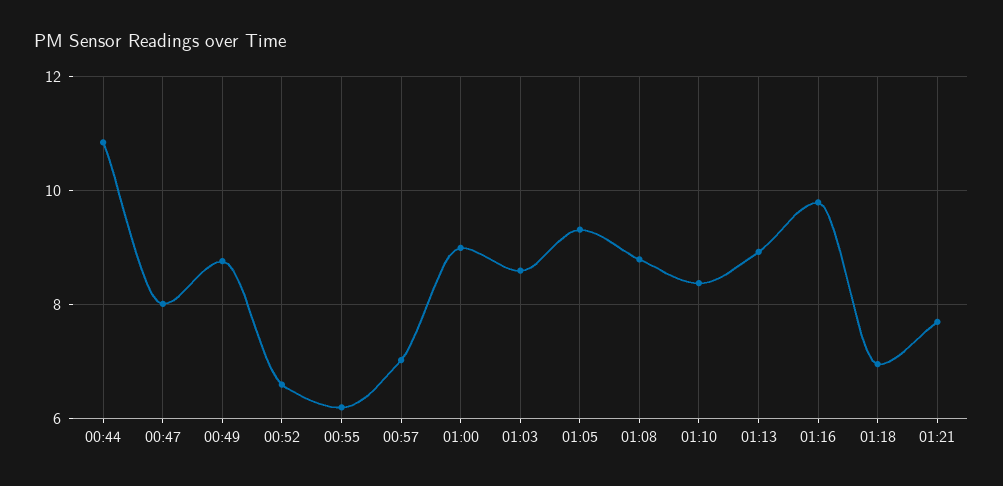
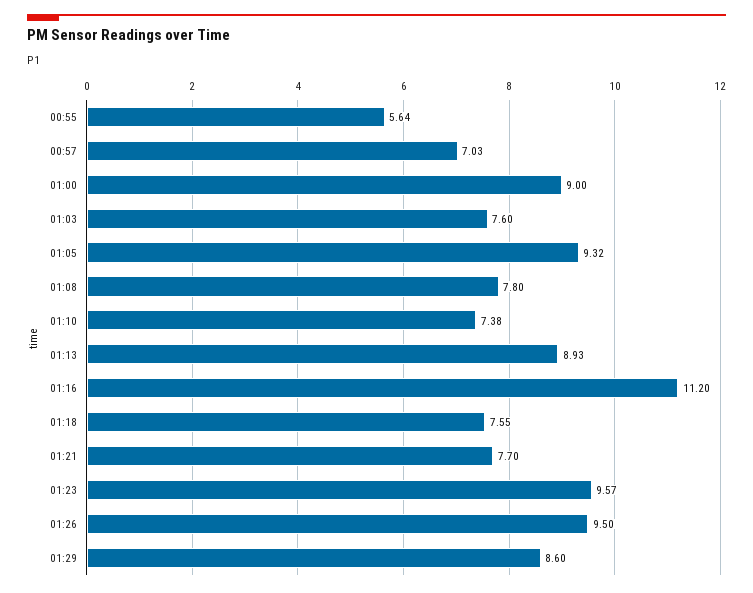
00:44: 10.8 -> none
00:47: 8 -> none
00:49: 8.8 -> none
00:52: 6.6 -> none
00:55: 6.2 -> 5.64
01:03: 8.6 -> 7.6
01:08: 8.8 -> 7.8
01:10: 8.4 -> 7.38
01:16: 9.8 -> 11.2
01:18: 7 -> 7.55
01:23: none -> 9.57
01:26: none -> 9.5
01:29: none -> 8.6

